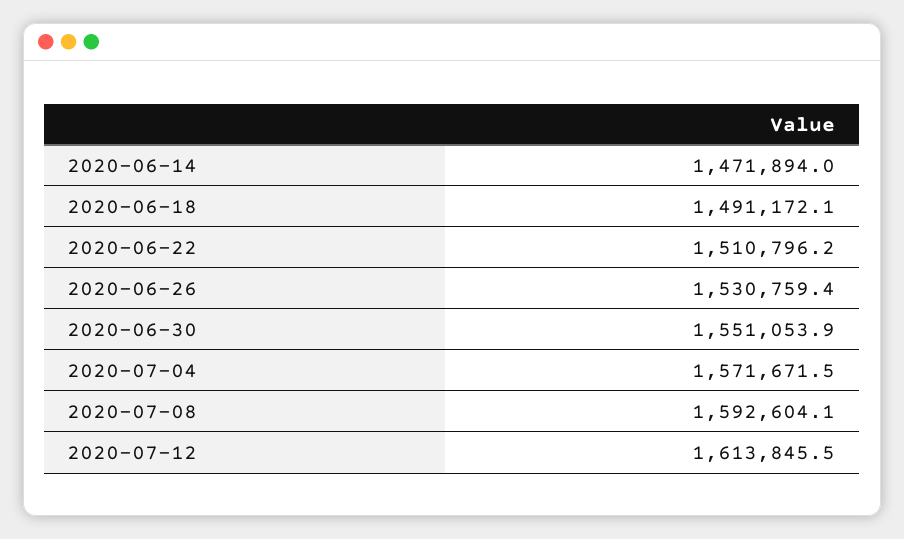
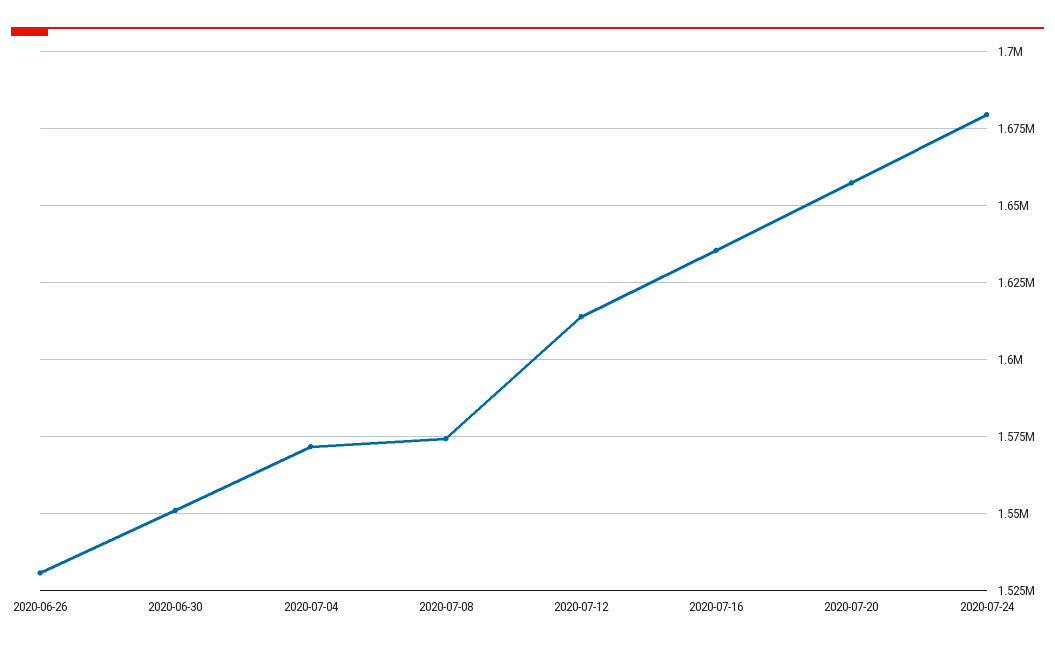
2020-06-14: 1471894 -> none
2020-06-18: 1491172.1 -> none
2020-06-22: 1510796.2 -> none
2020-07-08: 1592604.1 -> 1575000
2020-07-16: none -> 1635000
2020-07-20: none -> 1657500
2020-07-24: none -> 1680000

